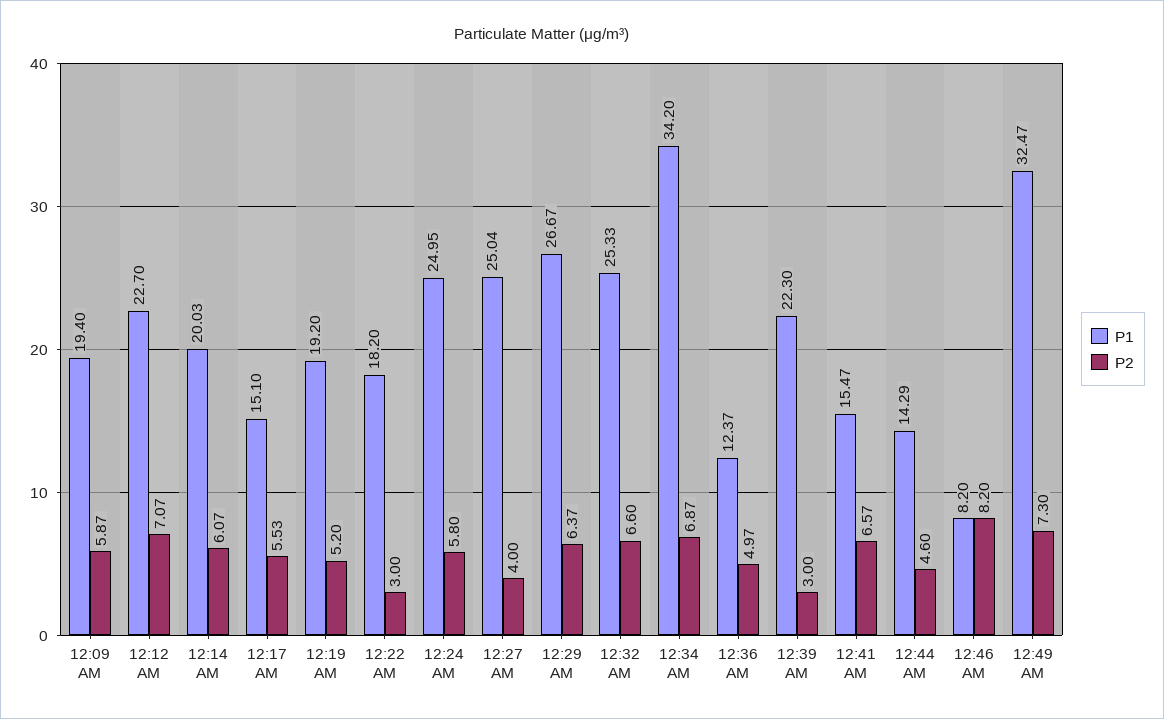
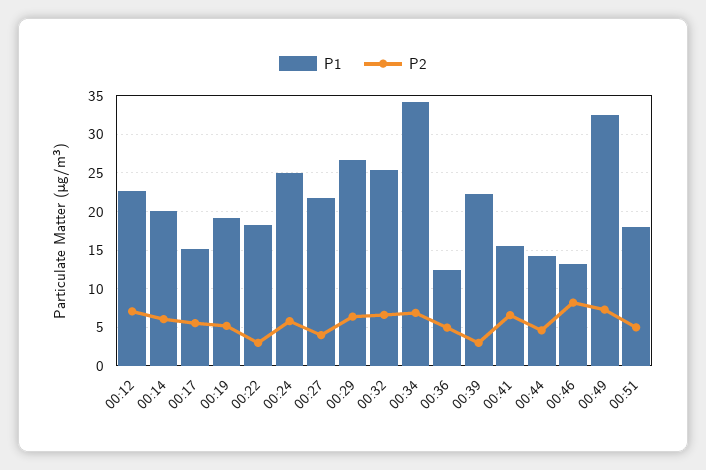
P1, 12:09 AM: 19.4 -> none
P2, 12:09 AM: 5.87 -> none
P1, 12:27 AM: 25.04 -> 22
P1, 12:46 AM: 8.2 -> 13
P1, 00:51: none -> 18
P2, 00:51: none -> 5

